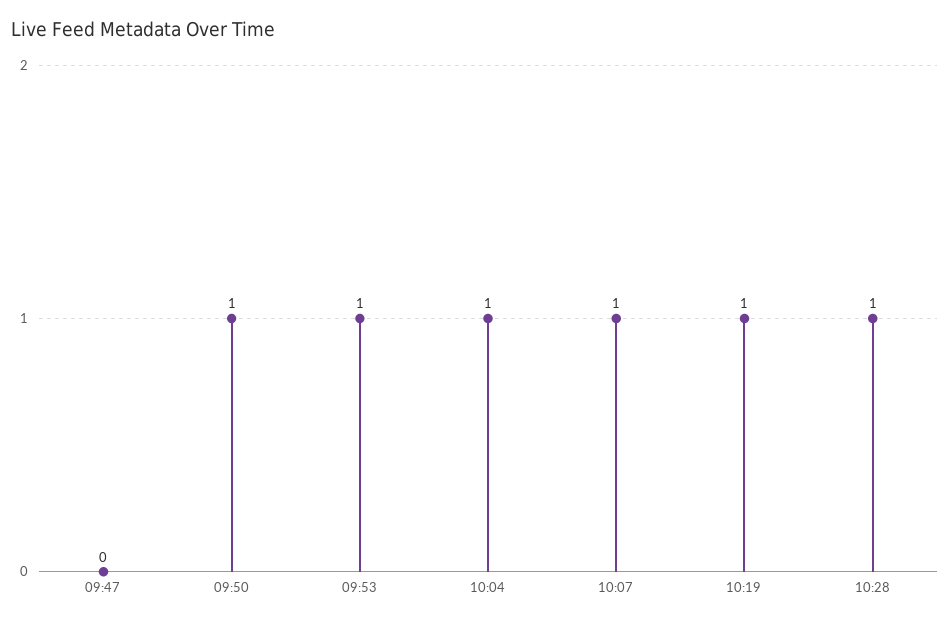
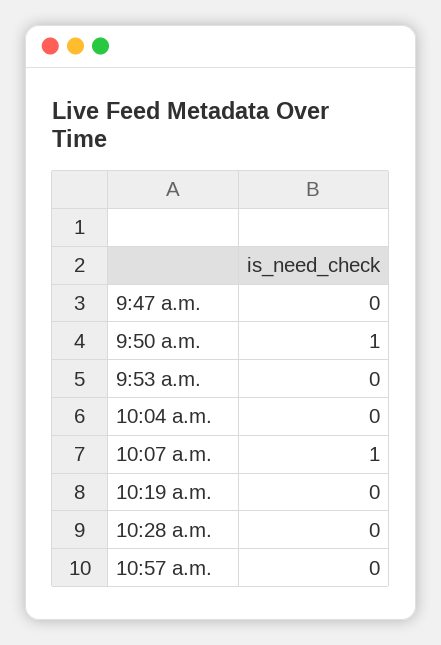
09:53: 1 -> 0
10:04: 1 -> 0
10:19: 1 -> 0
10:28: 1 -> 0
10:57 a.m.: none -> 0

